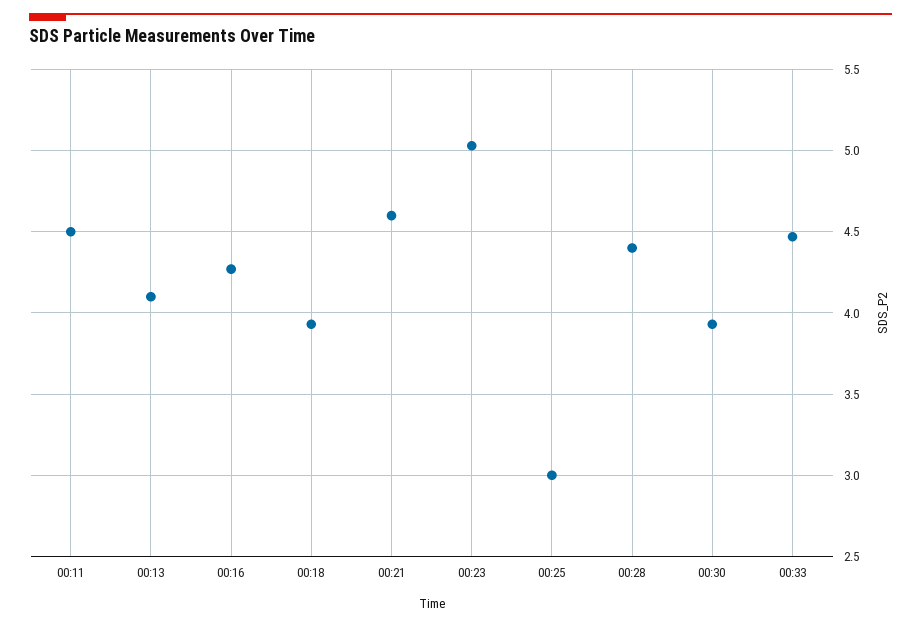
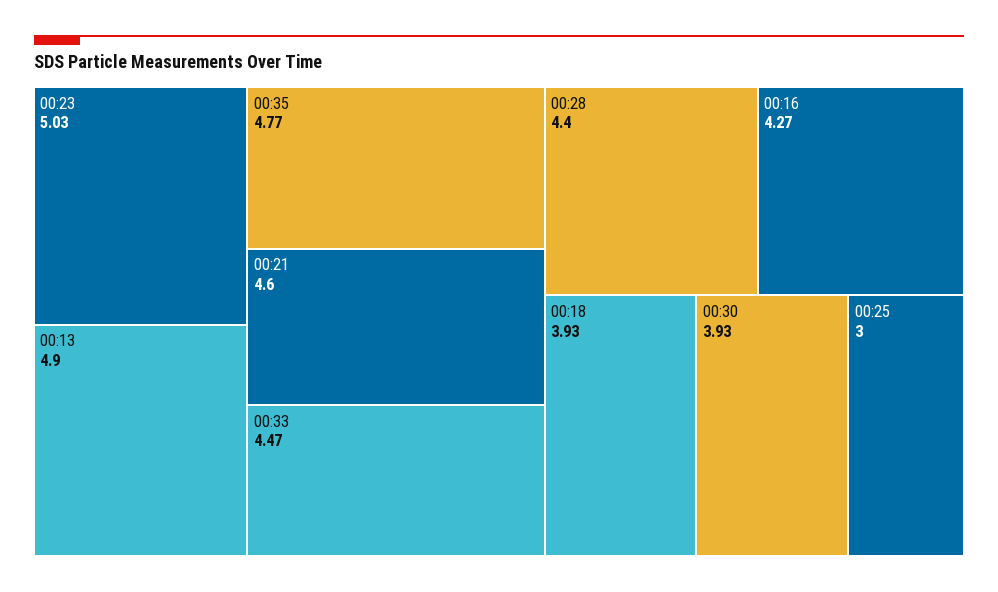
00:11: 4.5 -> none
00:13: 4.1 -> 4.9
00:35: none -> 4.77

